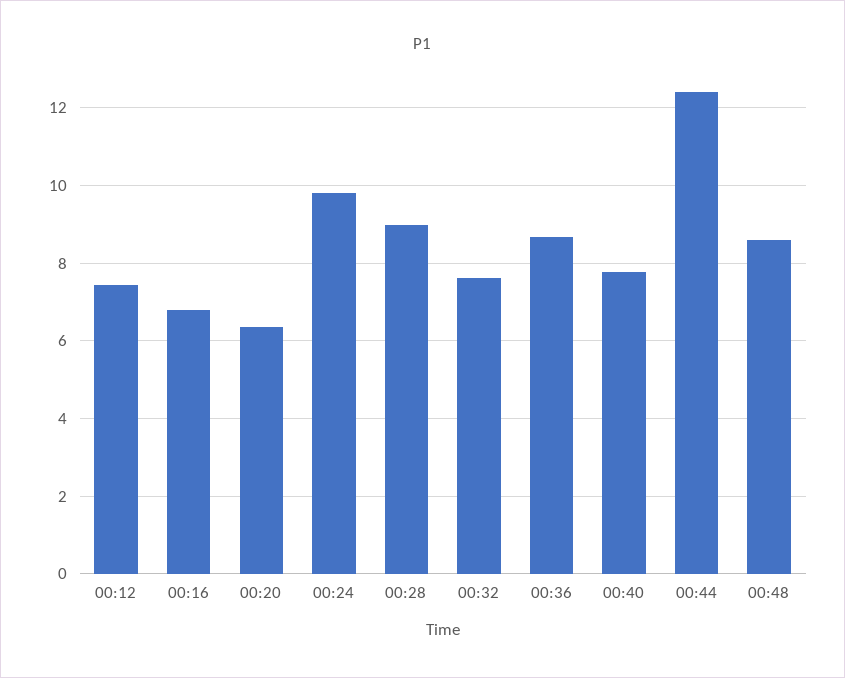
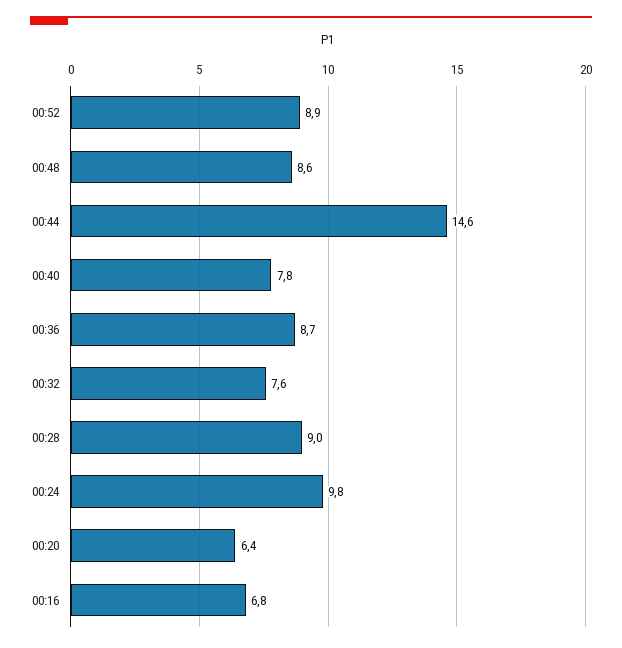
00:12: 7.4 -> none
00:44: 12.4 -> 14.6
00:52: none -> 8.9

